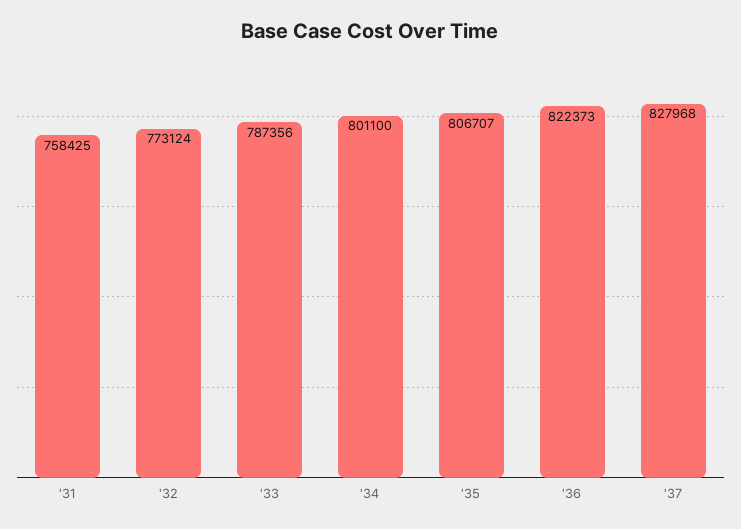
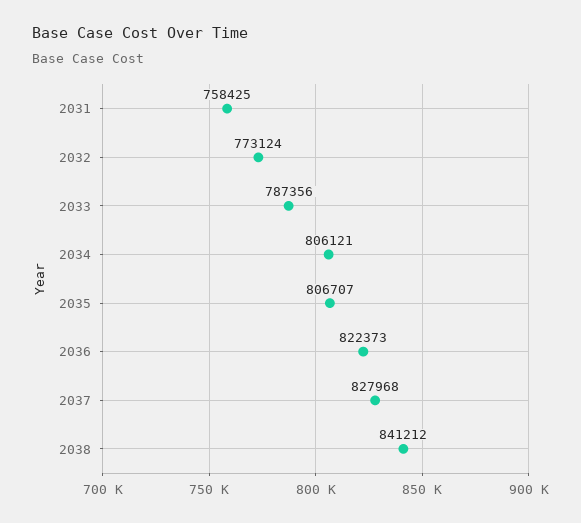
'34: 801100 -> 806121
2038: none -> 841212

